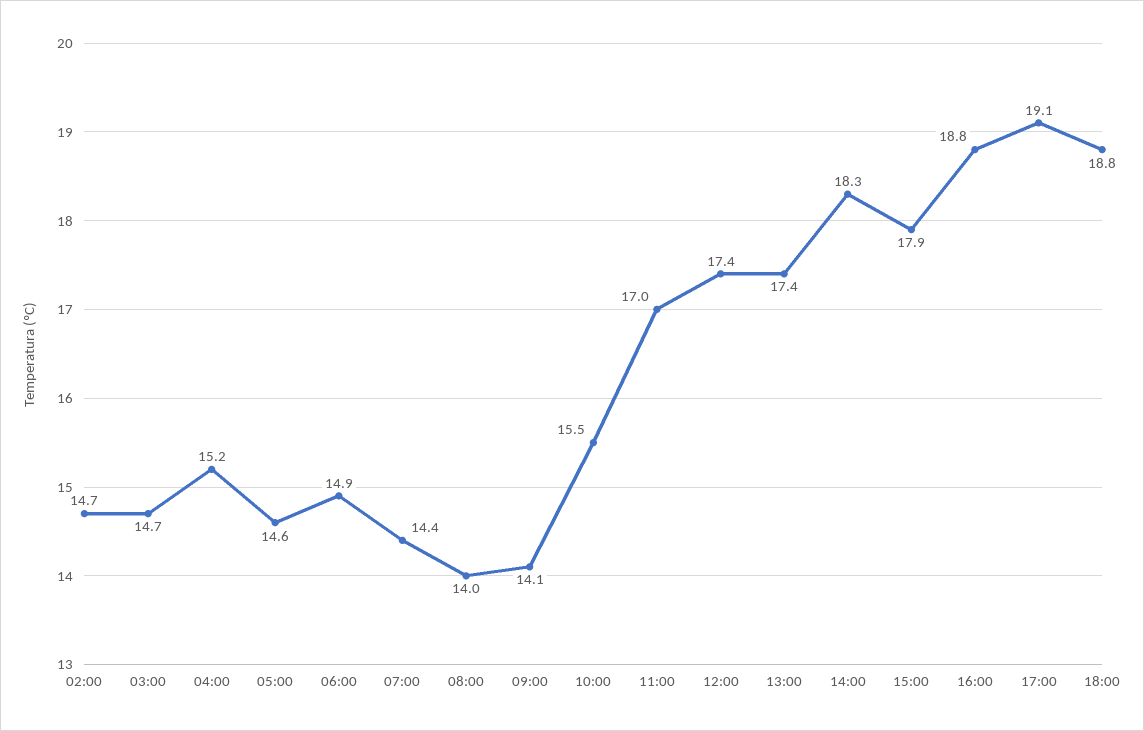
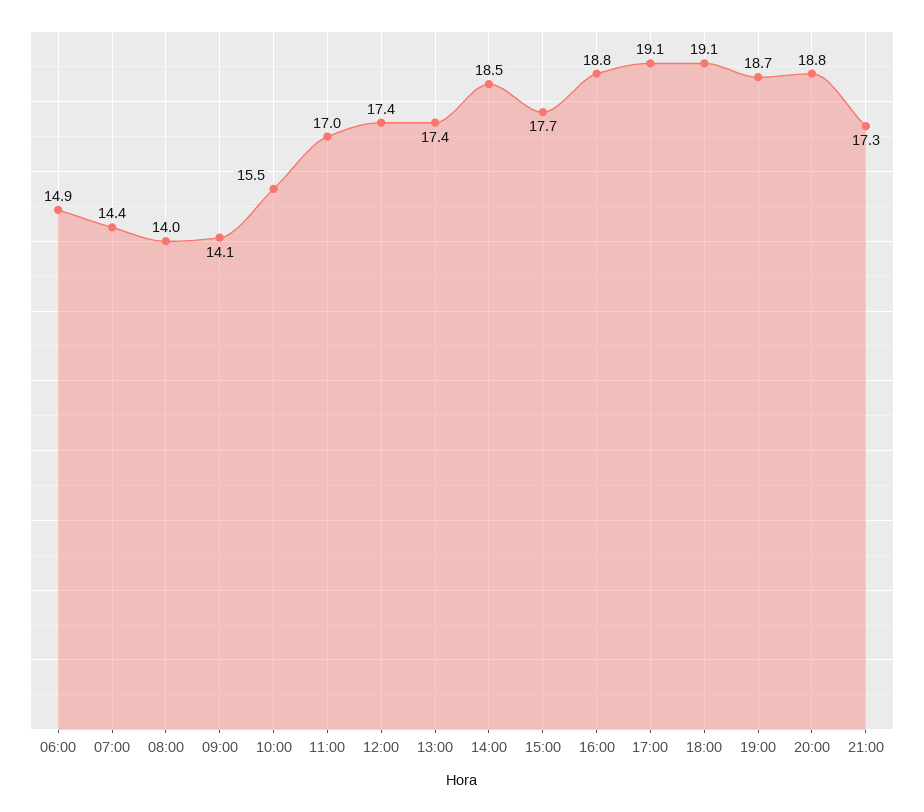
02:00: 14.7 -> none
03:00: 14.7 -> none
04:00: 15.2 -> none
05:00: 14.6 -> none
14:00: 18.3 -> 18.5
15:00: 17.9 -> 17.7
18:00: 18.8 -> 19.1
19:00: none -> 18.7
20:00: none -> 18.8
21:00: none -> 17.3

